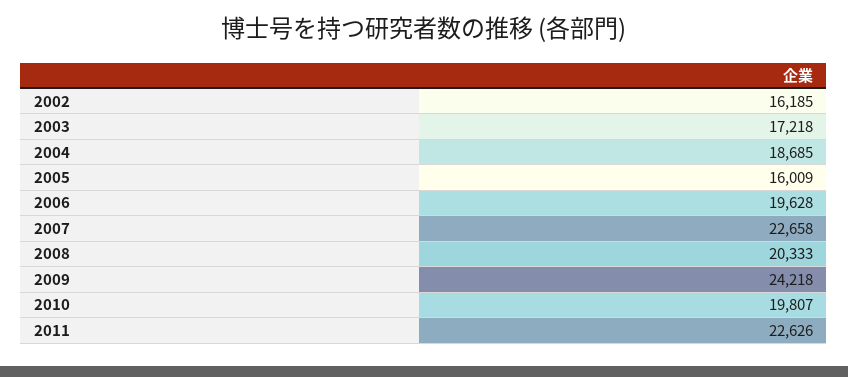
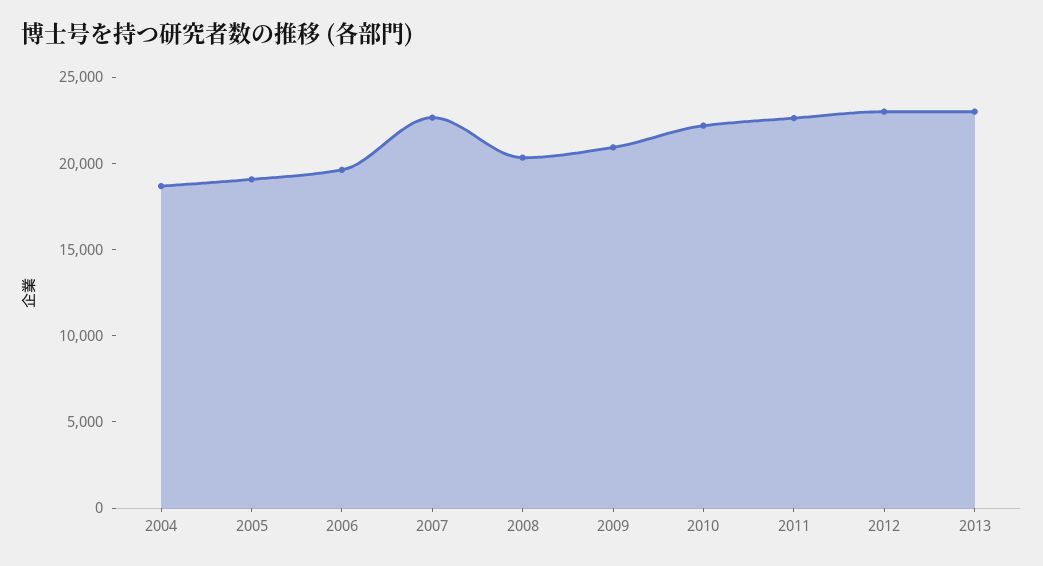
2002: 16185 -> none
2003: 17218 -> none
2005: 16009 -> 19000
2009: 24218 -> 21000
2010: 19807 -> 22000
2012: none -> 23000
2013: none -> 23000

